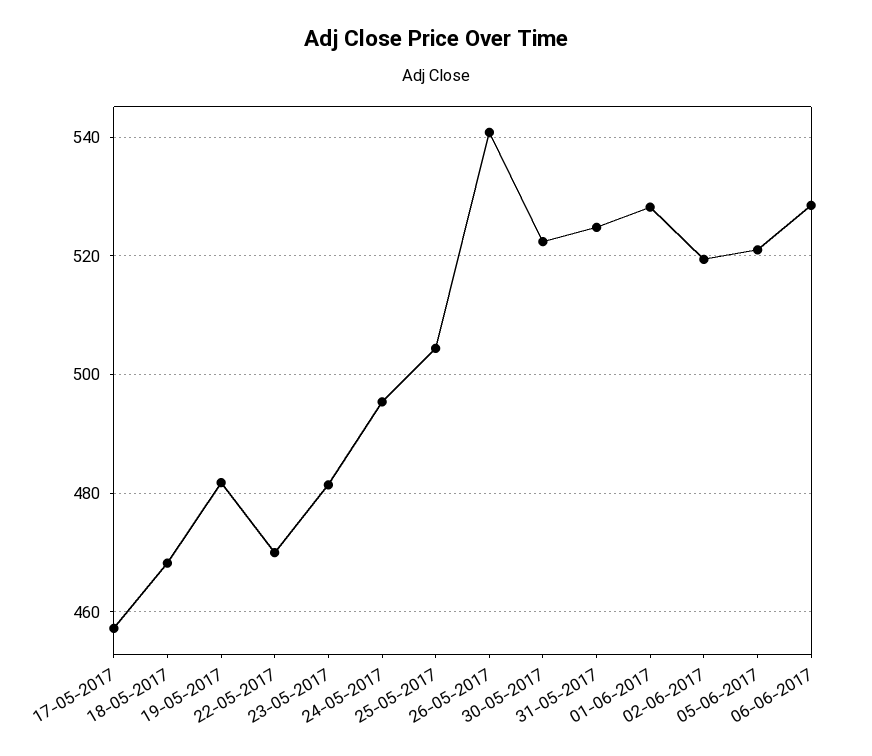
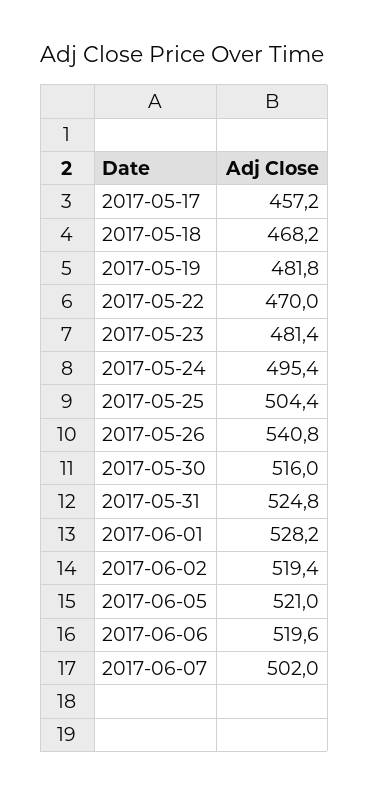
30-05-2017: 522 -> 516
06-06-2017: 528 -> 519.6
2017-06-07: none -> 502

